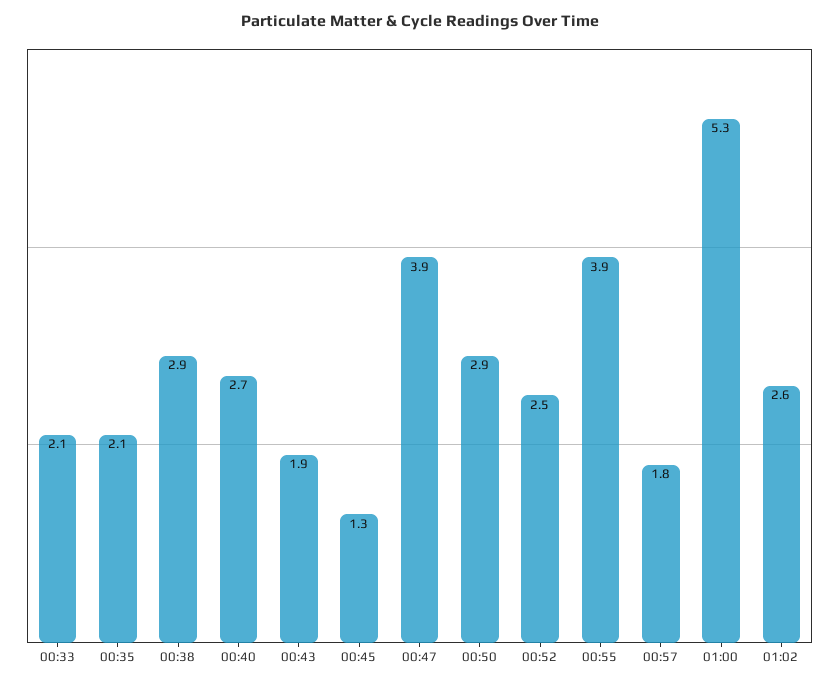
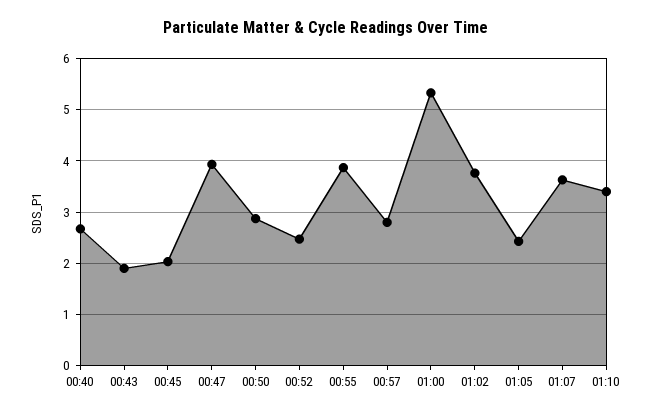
00:33: 2.1 -> none
00:35: 2.1 -> none
00:38: 2.9 -> none
00:45: 1.3 -> 2
00:57: 1.8 -> 2.8
01:02: 2.6 -> 3.8
01:05: none -> 2.4
01:07: none -> 3.6
01:10: none -> 3.4

